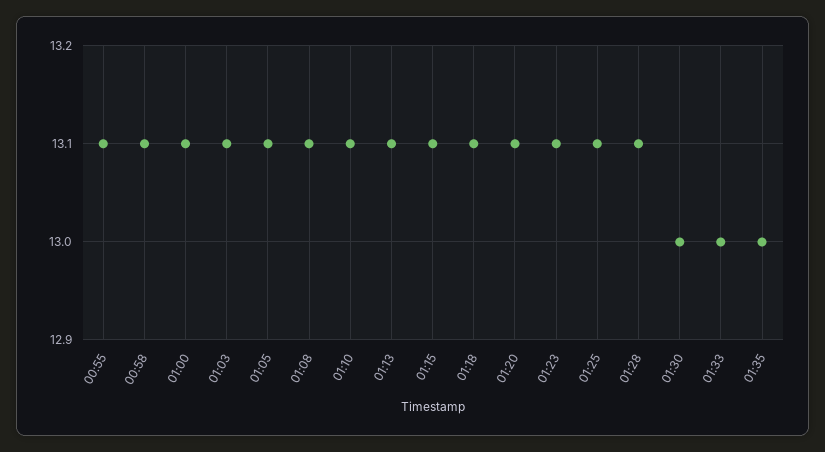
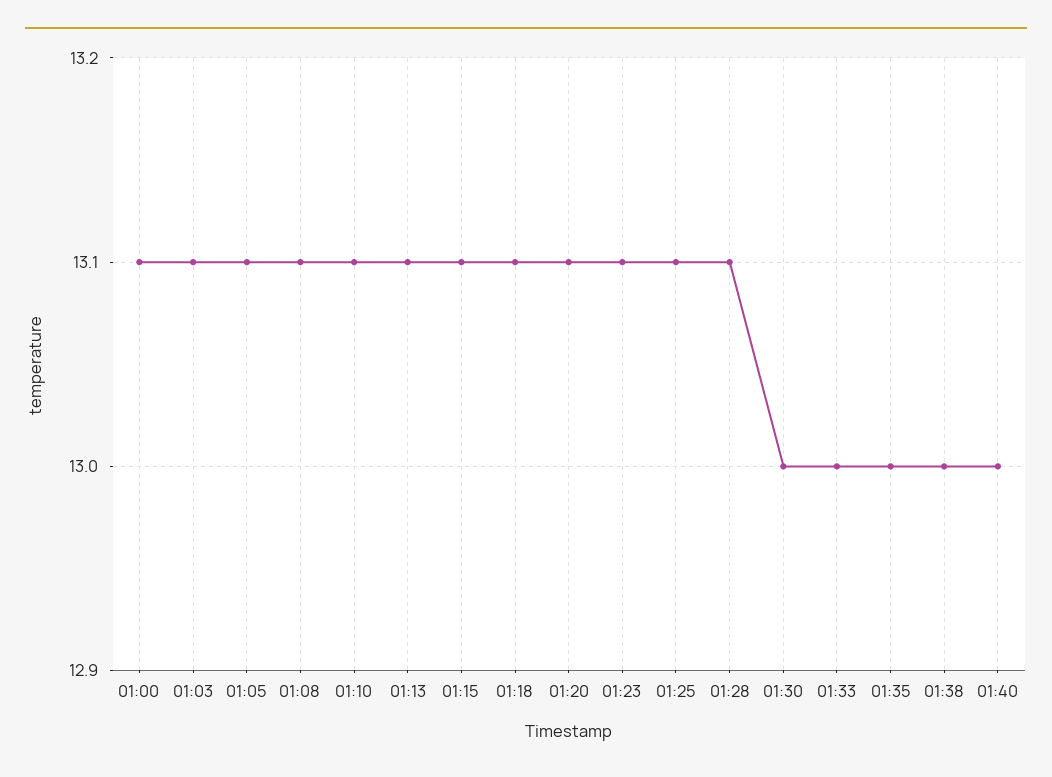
00:55: 13.1 -> none
00:58: 13.1 -> none
01:38: none -> 13
01:40: none -> 13

